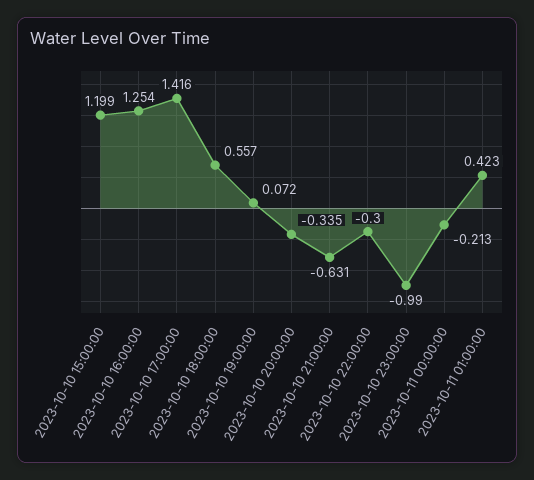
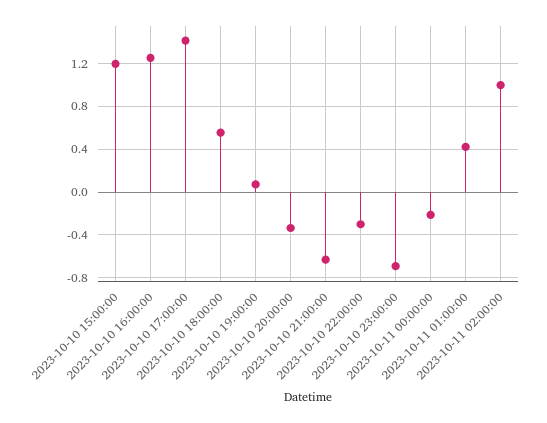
2023-10-10 23:00:00: -0.99 -> -0.7
2023-10-11 02:00:00: none -> 1

